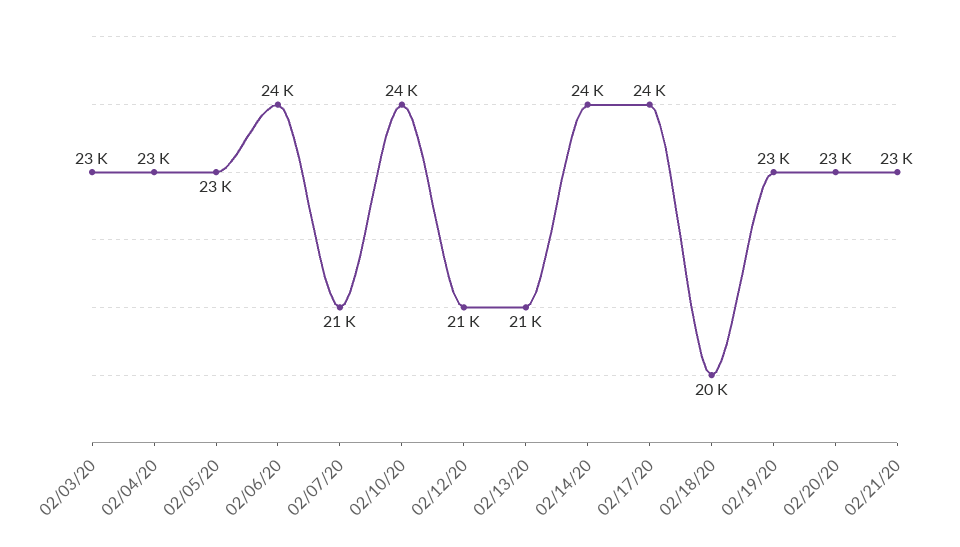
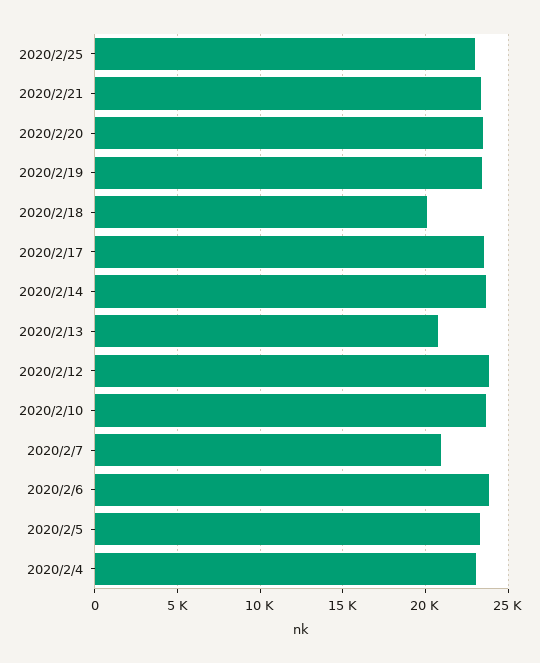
02/03/20: 23000 -> none
02/12/20: 21000 -> 24000
2020/2/25: none -> 23000

